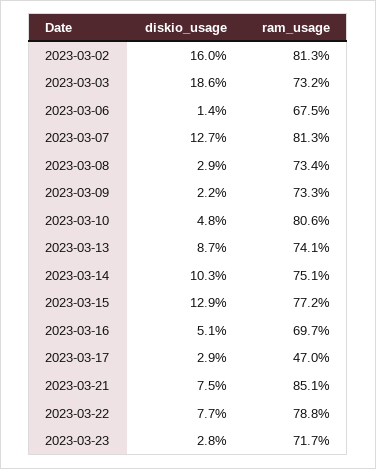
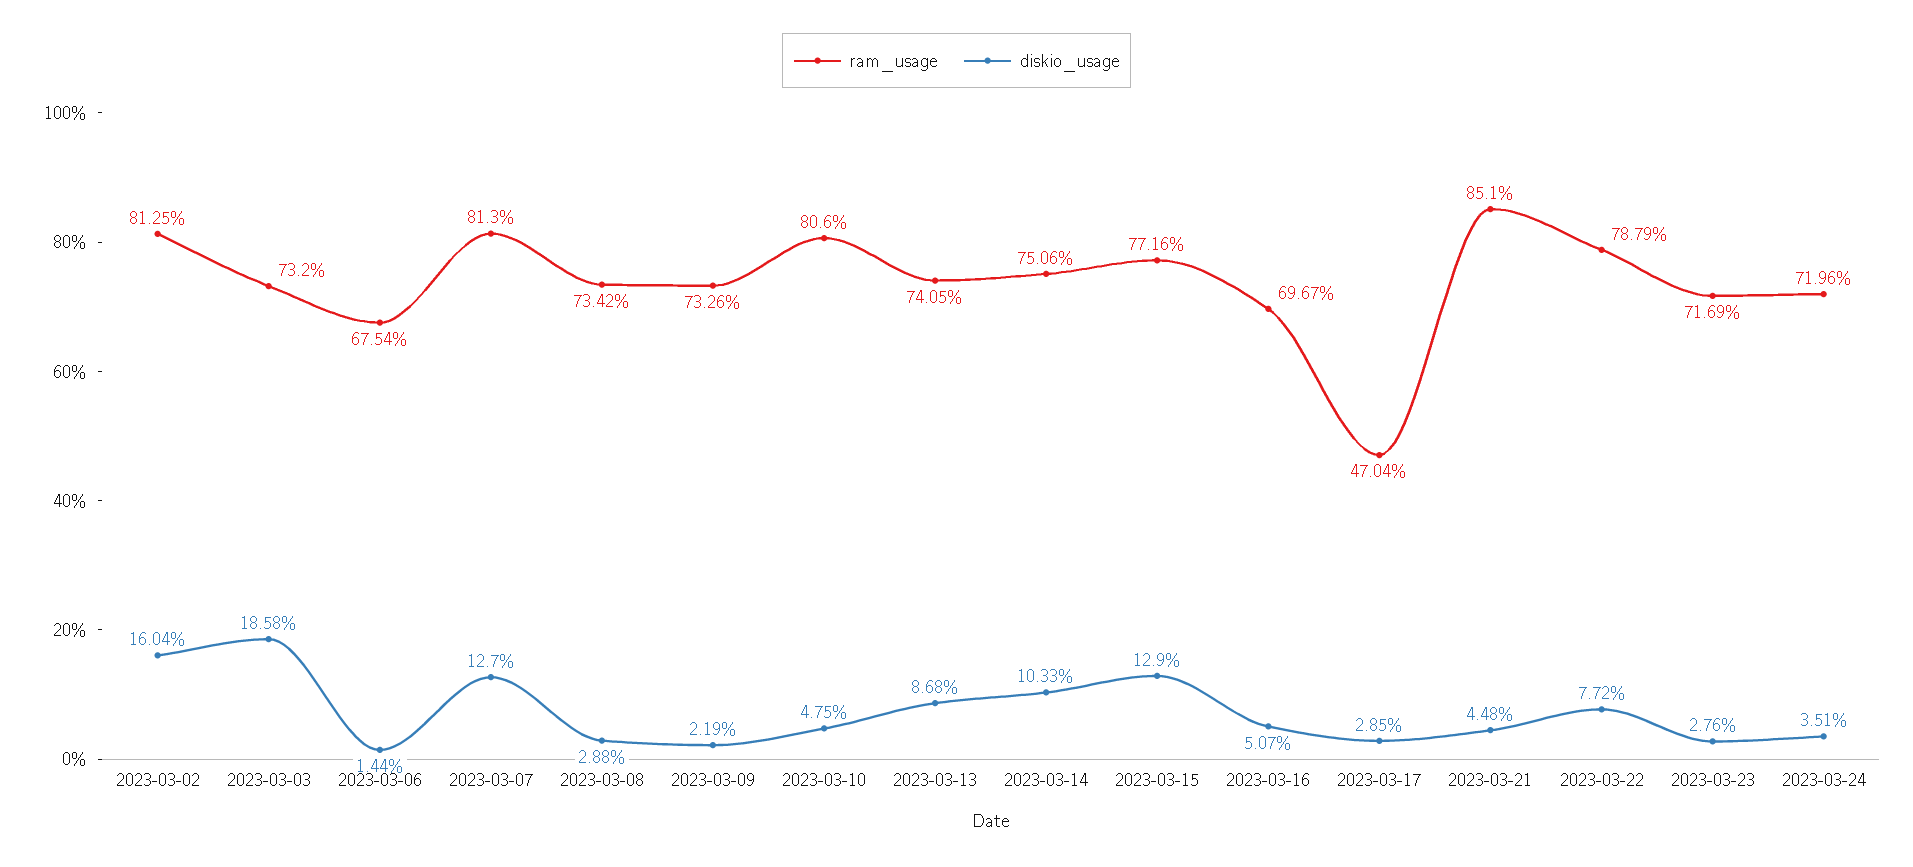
diskio_usage, 2023-03-21: 7.5 -> 4.48
ram_usage, 2023-03-24: none -> 71.96
diskio_usage, 2023-03-24: none -> 3.51

